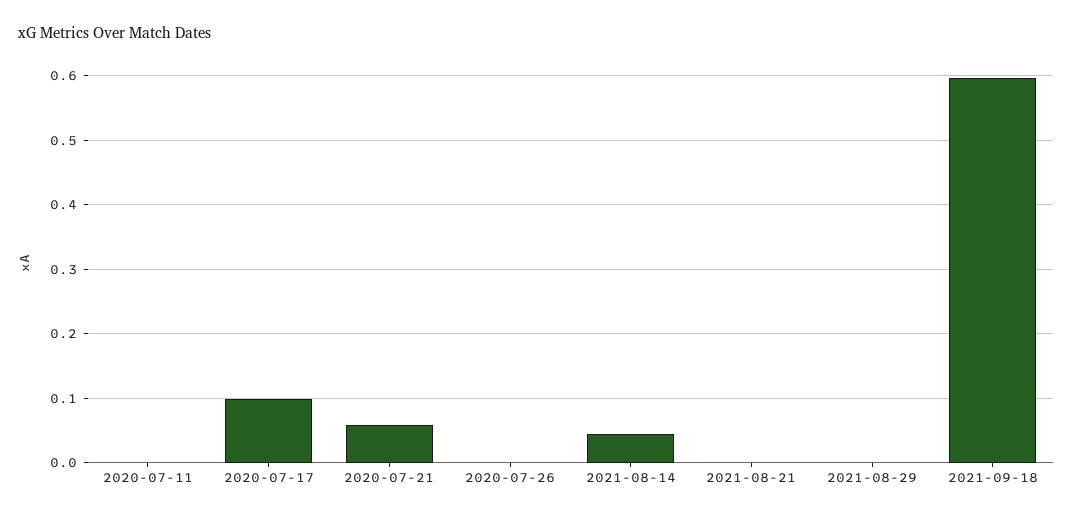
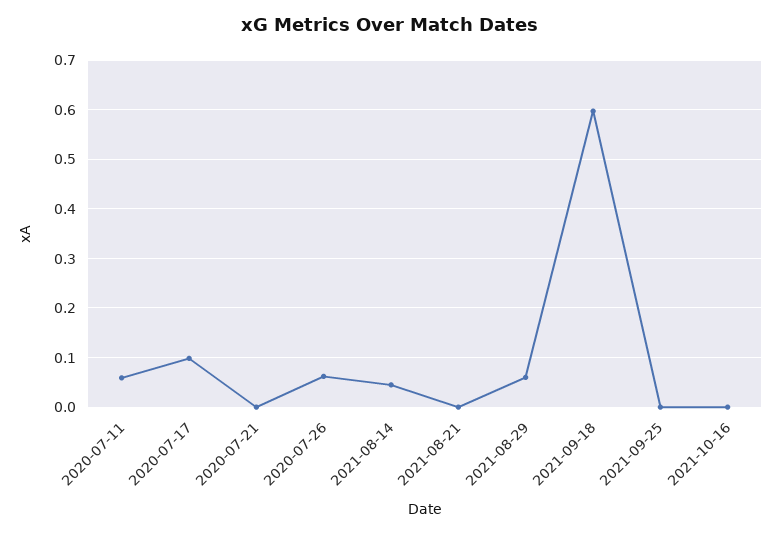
2020-07-11: 0 -> 0.06
2020-07-21: 0.06 -> 0
2020-07-26: 0 -> 0.06
2021-08-29: 0 -> 0.06
2021-09-25: none -> 0
2021-10-16: none -> 0

